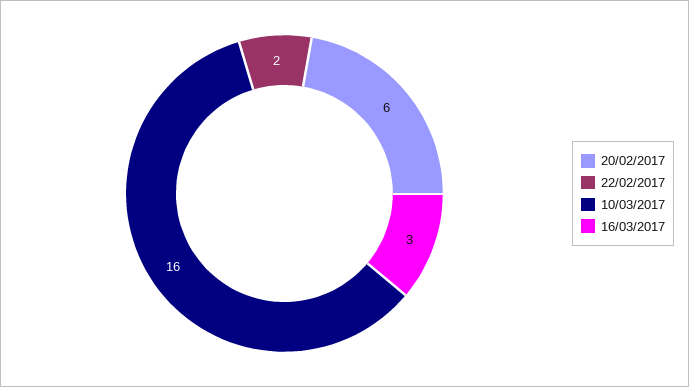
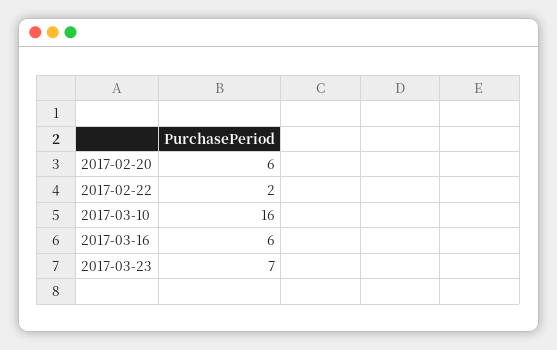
16/03/2017: 3 -> 6
2017-03-23: none -> 7

